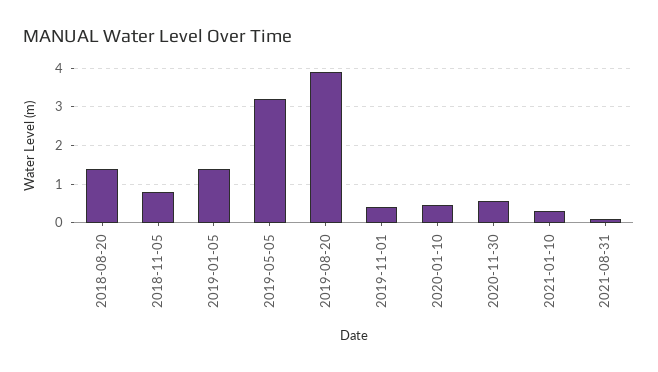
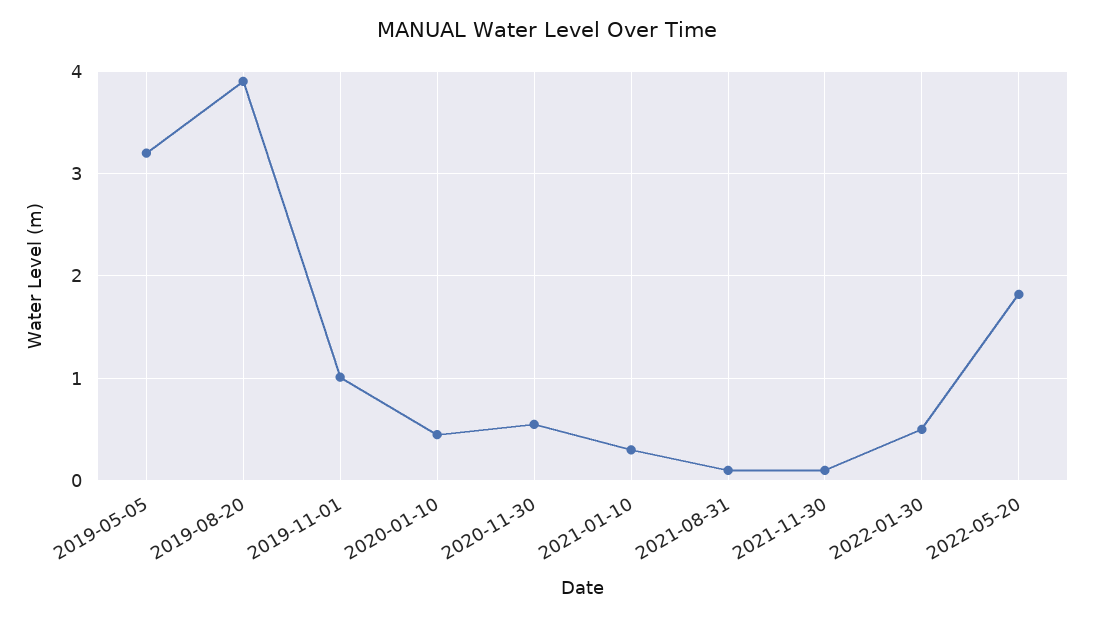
2018-08-20: 1.4 -> none
2018-11-05: 0.8 -> none
2019-01-05: 1.4 -> none
2019-11-01: 0.4 -> 1
2021-11-30: none -> 0.1
2022-01-30: none -> 0.5
2022-05-20: none -> 1.8

